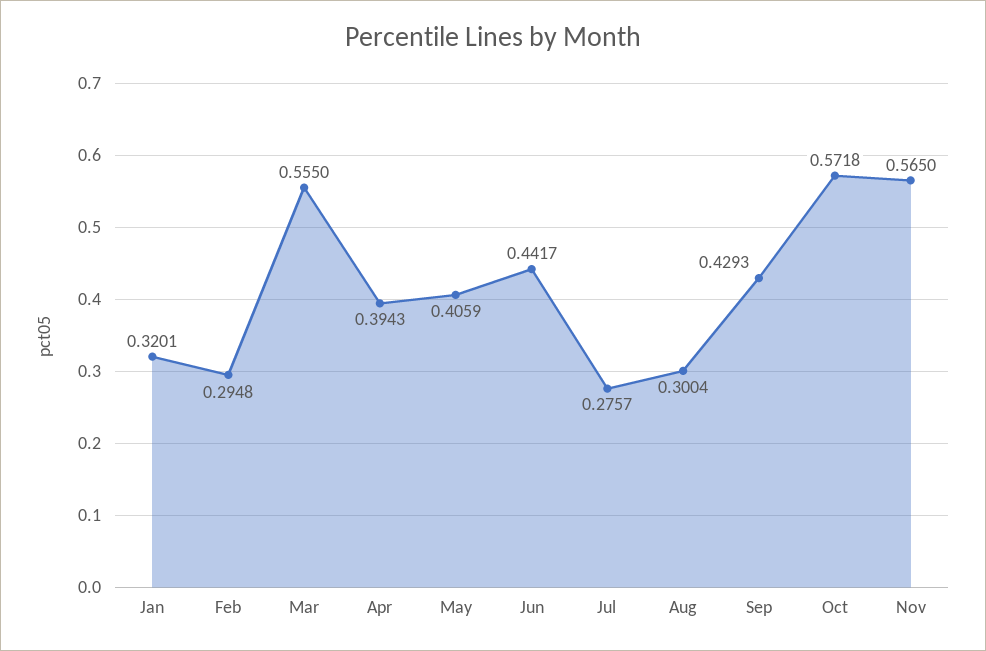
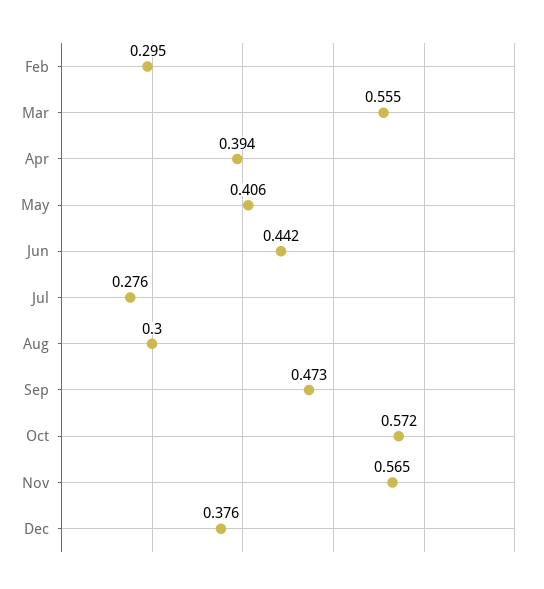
Jan: 0.3201 -> none
Sep: 0.4293 -> 0.473
Dec: none -> 0.376

